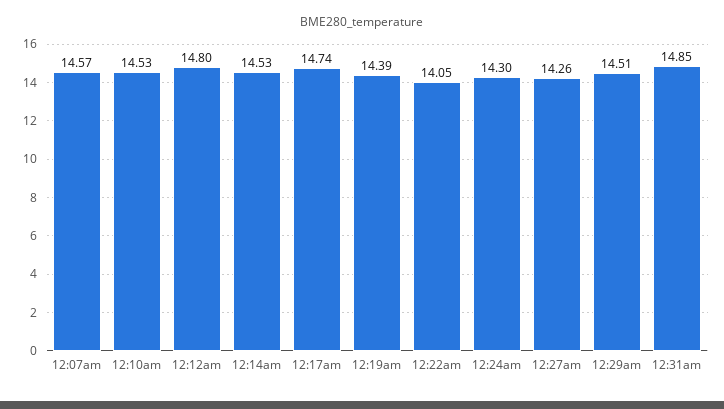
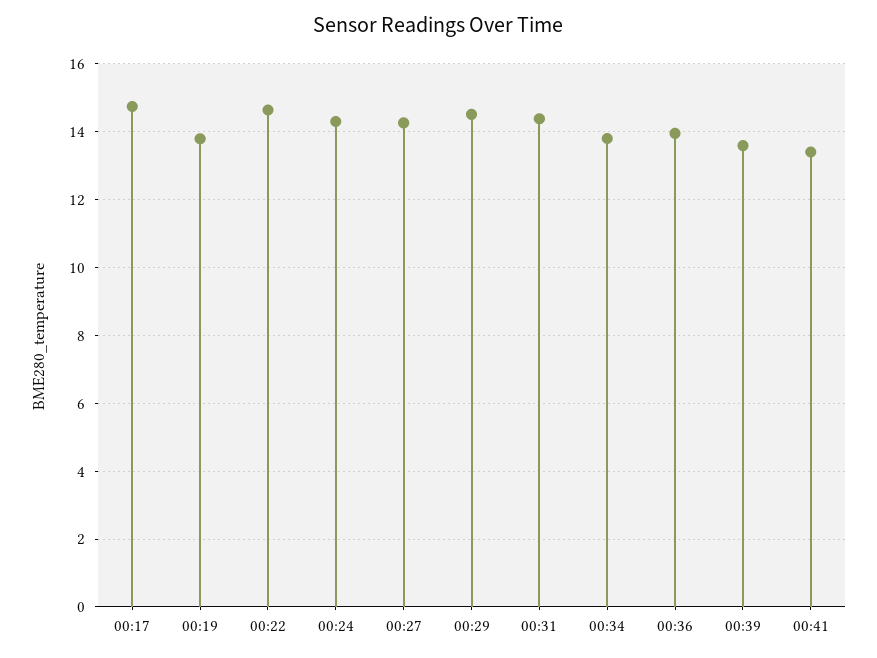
12:07am: 14.57 -> none
12:10am: 14.53 -> none
12:12am: 14.8 -> none
12:14am: 14.53 -> none
12:19am: 14.39 -> 13.8
12:22am: 14.05 -> 14.6
12:31am: 14.85 -> 14.4
00:34: none -> 13.8
00:36: none -> 14
00:39: none -> 13.6
00:41: none -> 13.4

